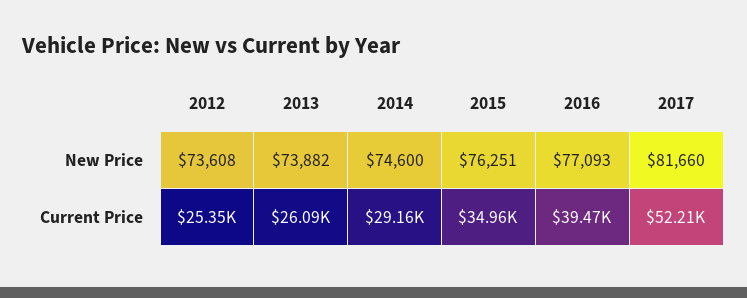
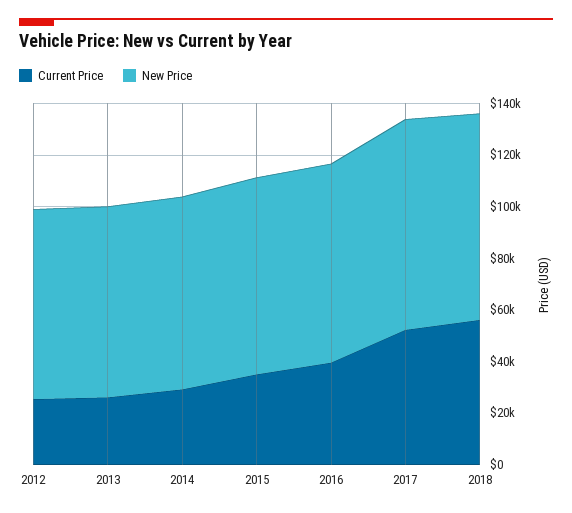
Current Price, 2018: none -> 55000
New Price, 2018: none -> 80000

